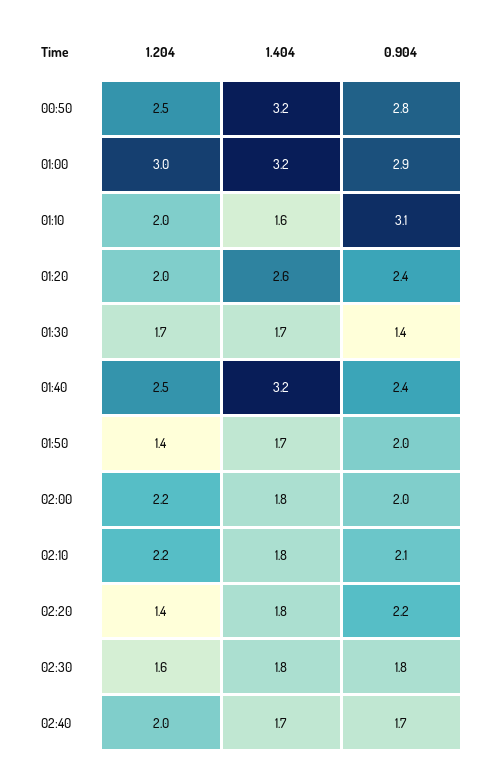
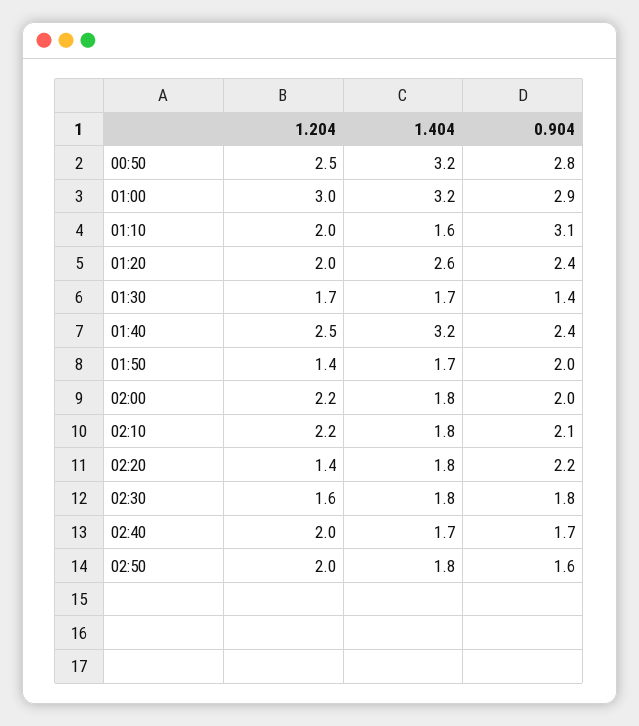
1.204, 02:50: none -> 2
1.404, 02:50: none -> 1.8
0.904, 02:50: none -> 1.6

